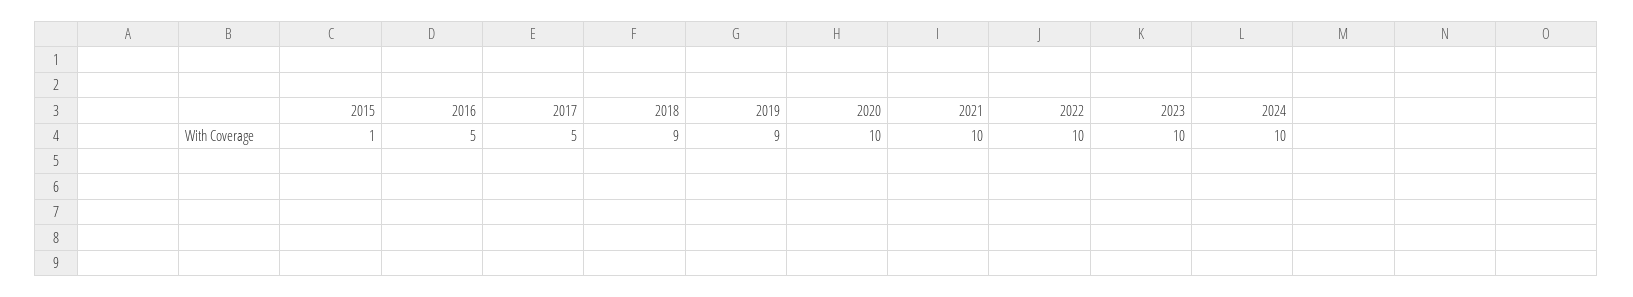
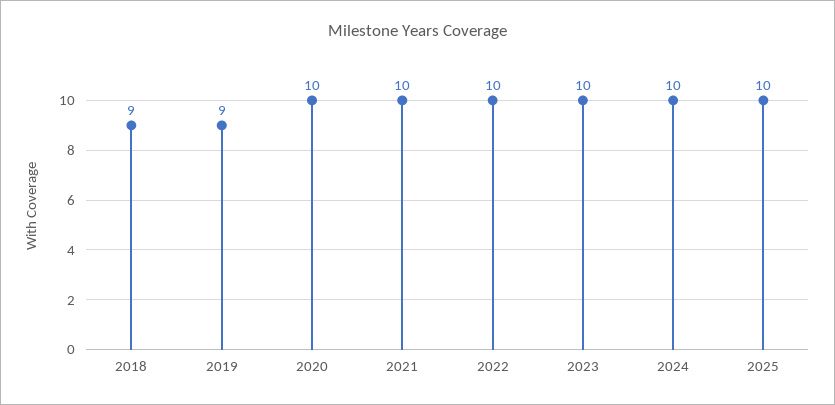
2015: 1 -> none
2016: 5 -> none
2017: 5 -> none
2025: none -> 10

